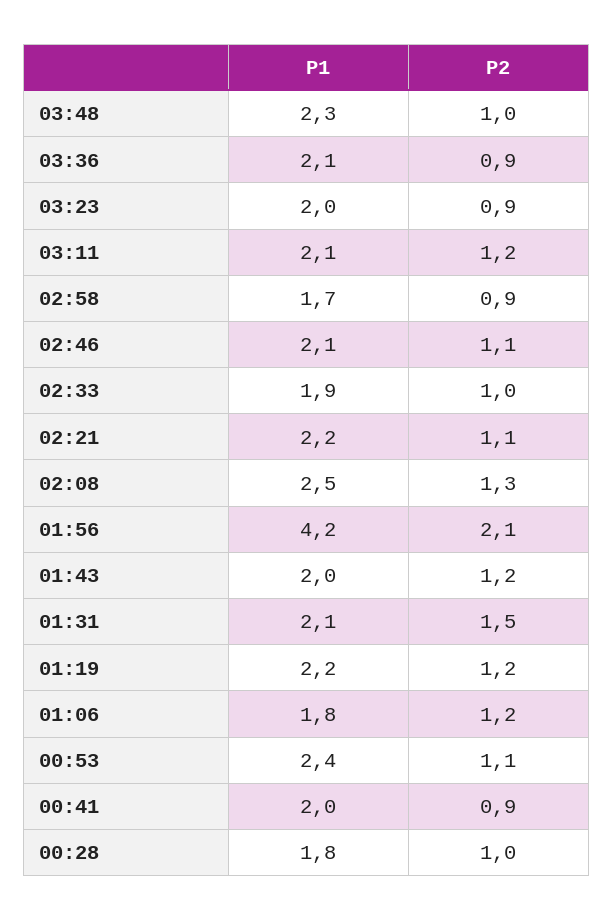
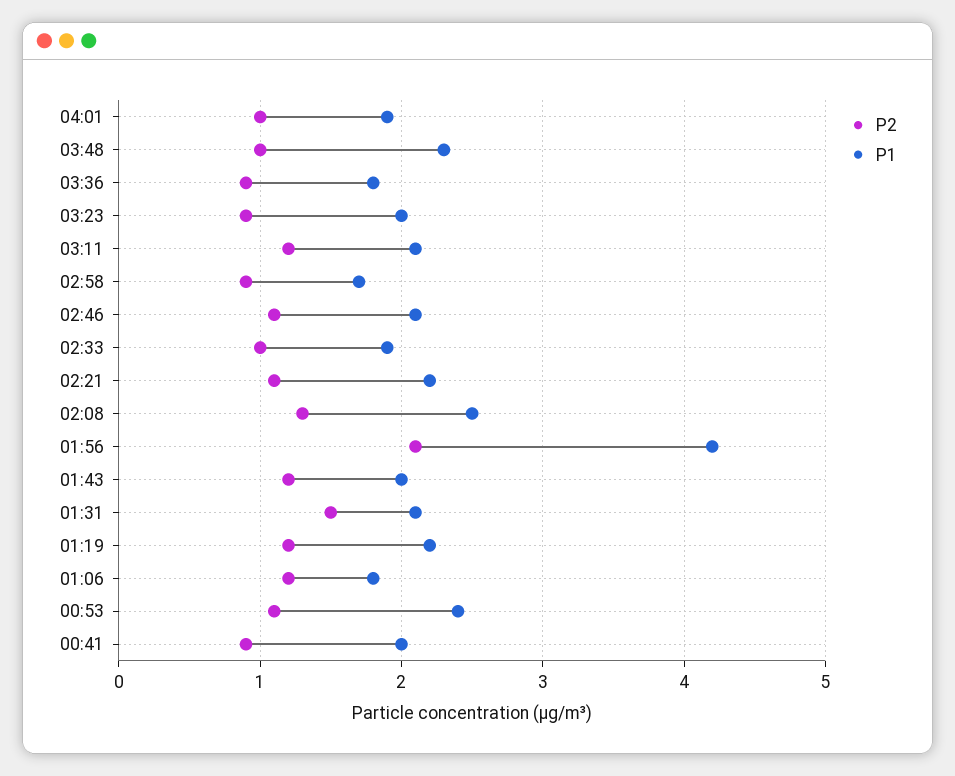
P1, 03:36: 2.1 -> 1.8
P1, 00:28: 1.8 -> none
P2, 00:28: 1 -> none
P2, 04:01: none -> 1
P1, 04:01: none -> 1.9

